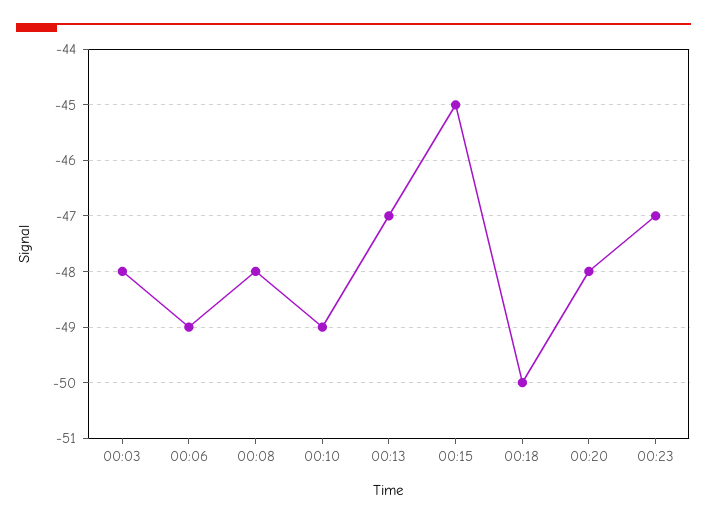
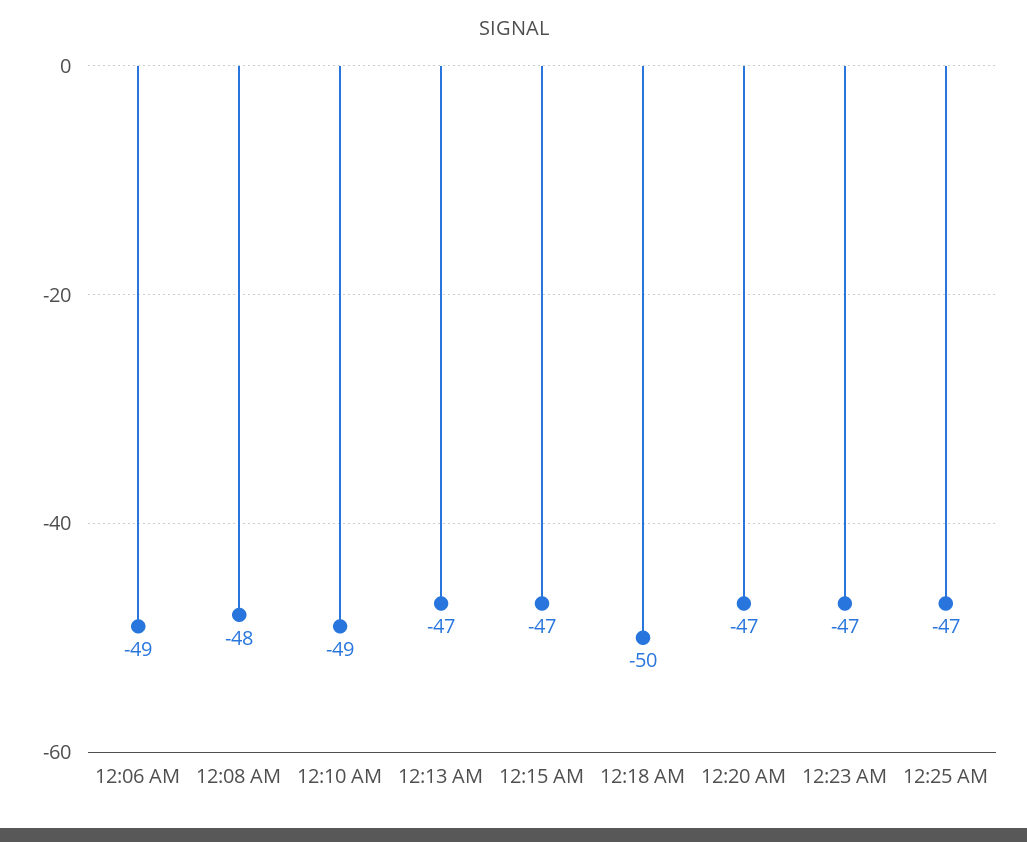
00:03: -48 -> none
00:15: -45 -> -47
00:20: -48 -> -47
12:25 AM: none -> -47

